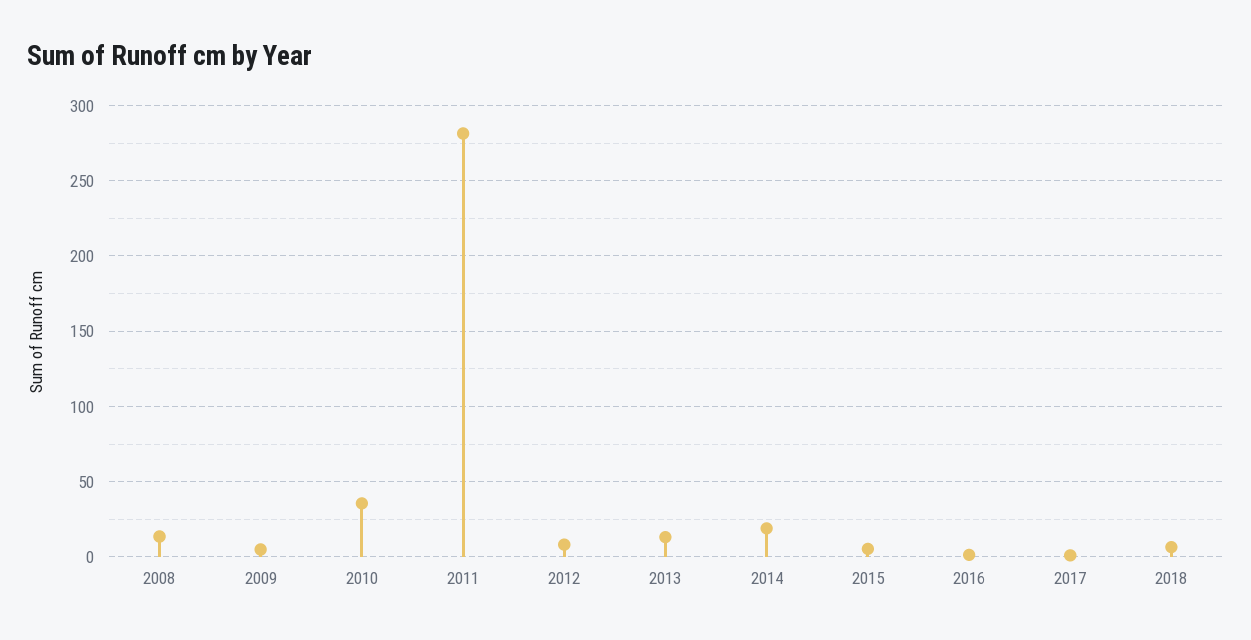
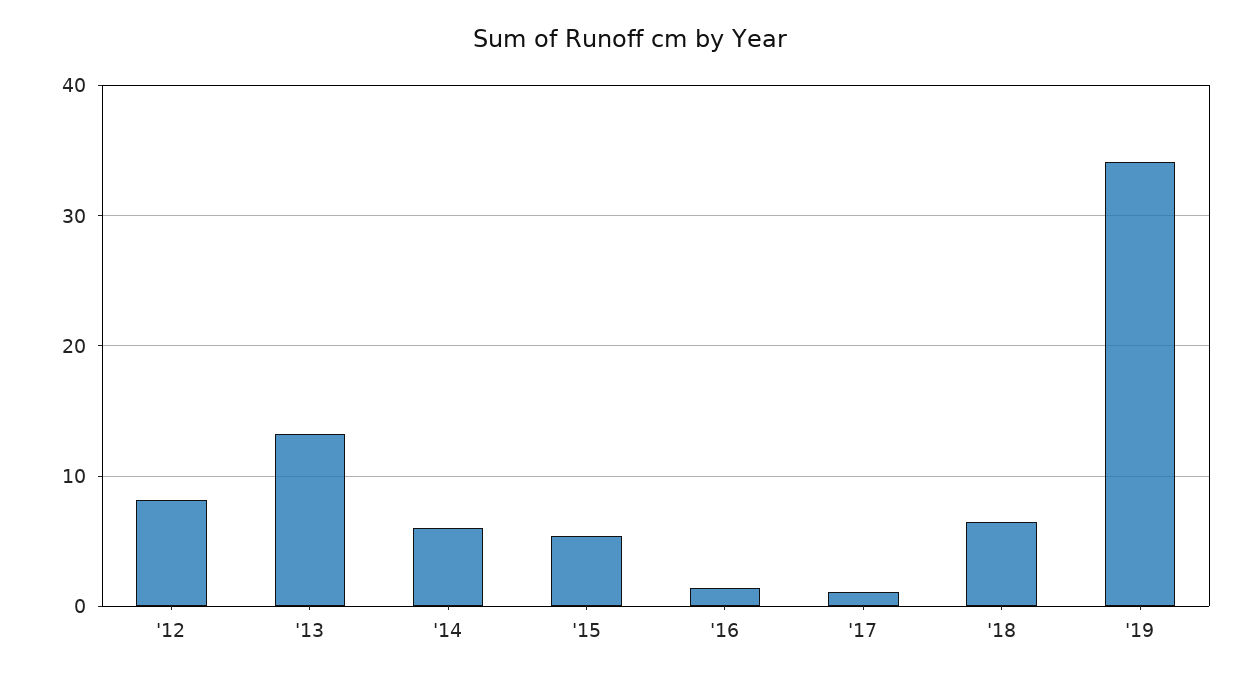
2008: 15 -> none
2009: 5 -> none
2010: 35 -> none
2011: 280 -> none
2014: 20 -> 6
'19: none -> 34

